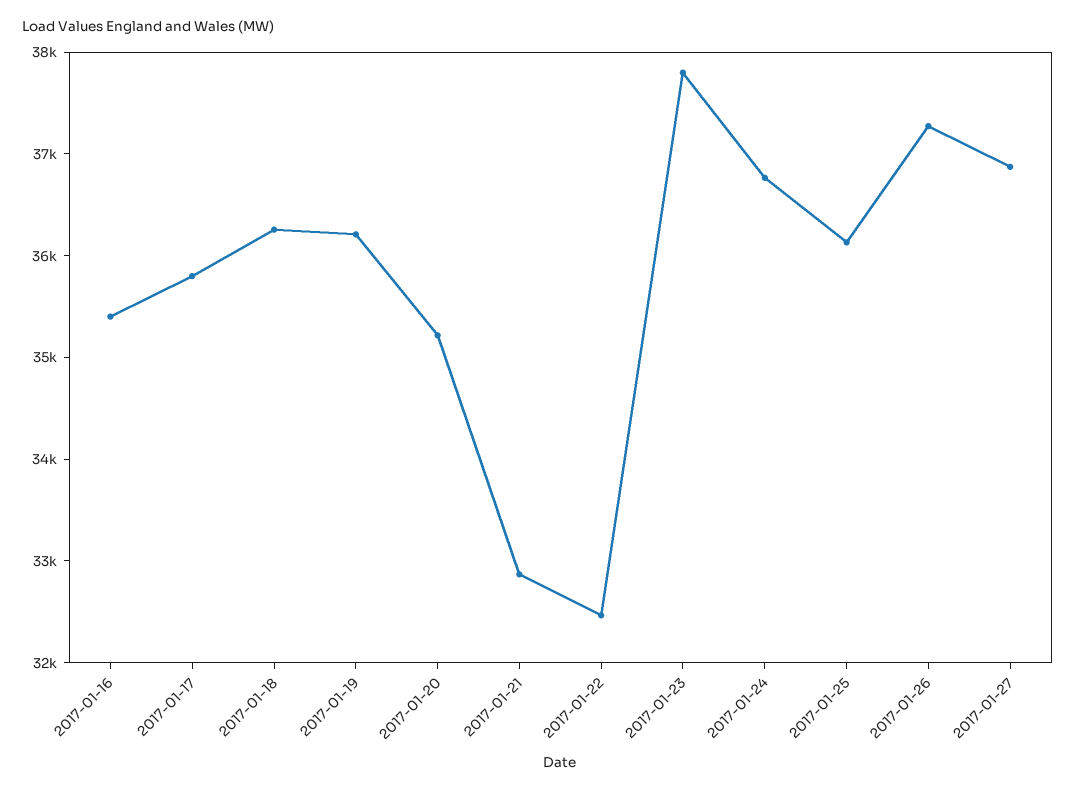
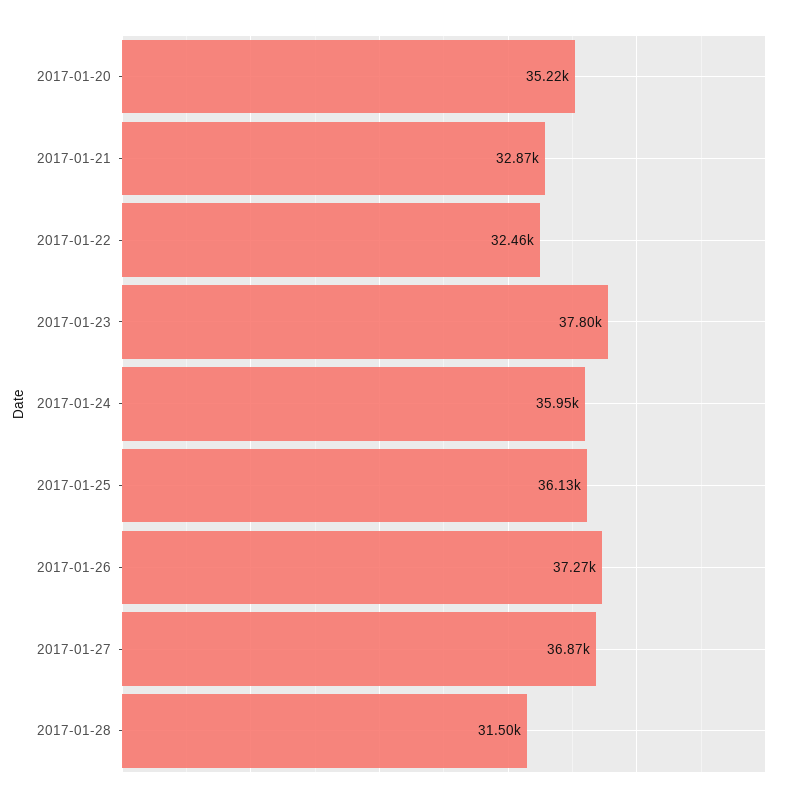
2017-01-16: 35400 -> none
2017-01-17: 35800 -> none
2017-01-18: 36200 -> none
2017-01-19: 36200 -> none
2017-01-24: 36800 -> 35950
2017-01-28: none -> 31500

